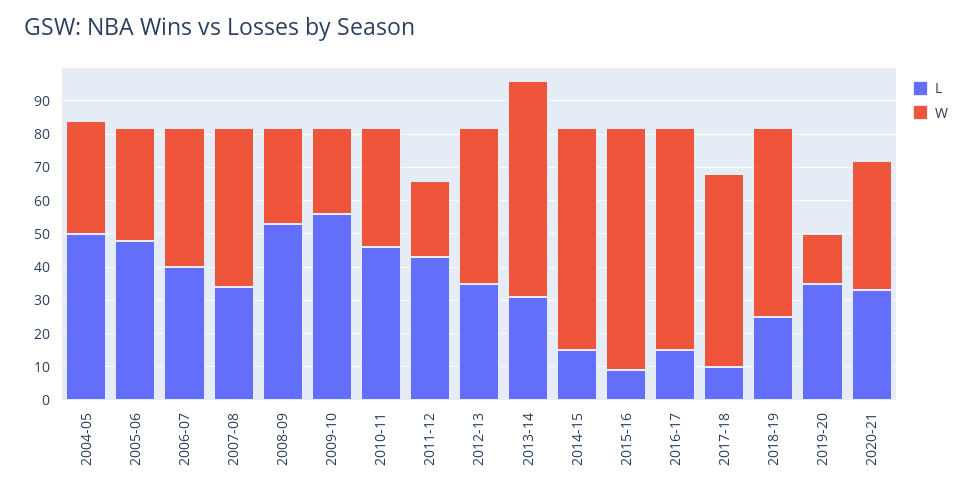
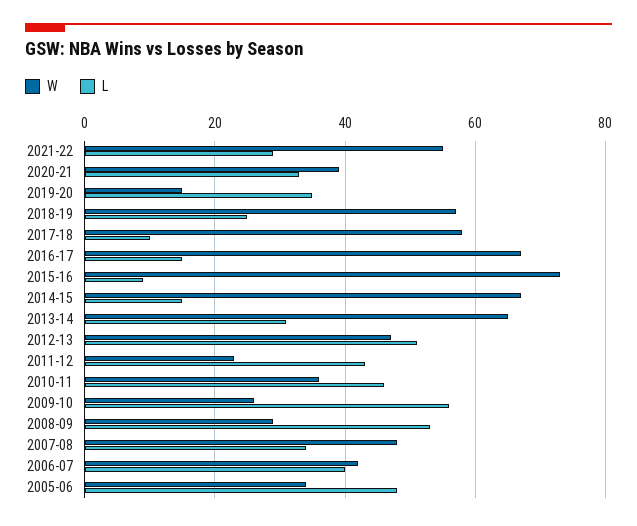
L, 2004-05: 50 -> none
W, 2004-05: 35 -> none
L, 2012-13: 35 -> 50
W, 2021-22: none -> 55
L, 2021-22: none -> 30

